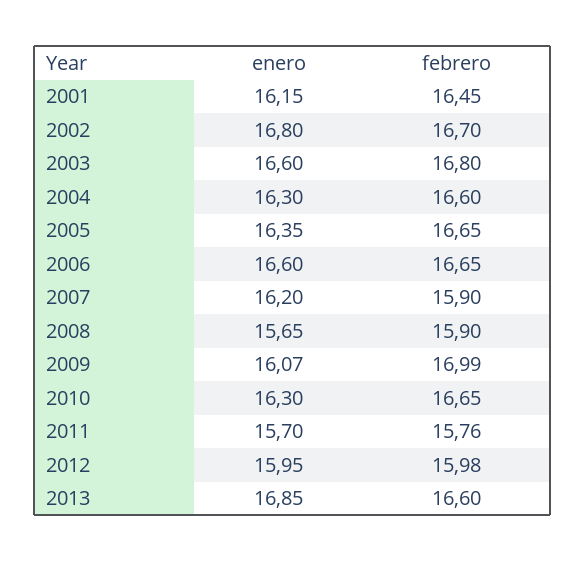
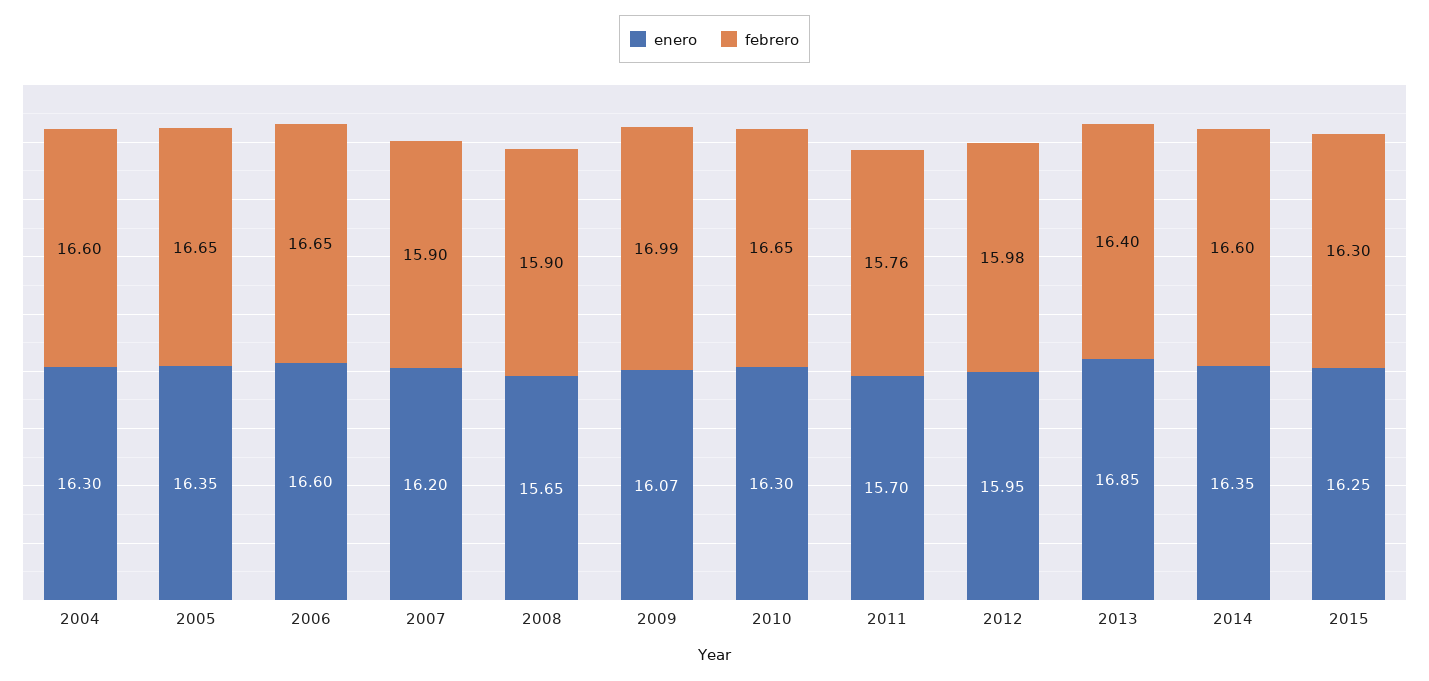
enero, 2001: 16.15 -> none
febrero, 2001: 16.45 -> none
enero, 2002: 16.8 -> none
febrero, 2002: 16.7 -> none
enero, 2003: 16.6 -> none
febrero, 2003: 16.8 -> none
febrero, 2013: 16.6 -> 16.4
enero, 2014: none -> 16.35
febrero, 2014: none -> 16.6
enero, 2015: none -> 16.25
febrero, 2015: none -> 16.3

